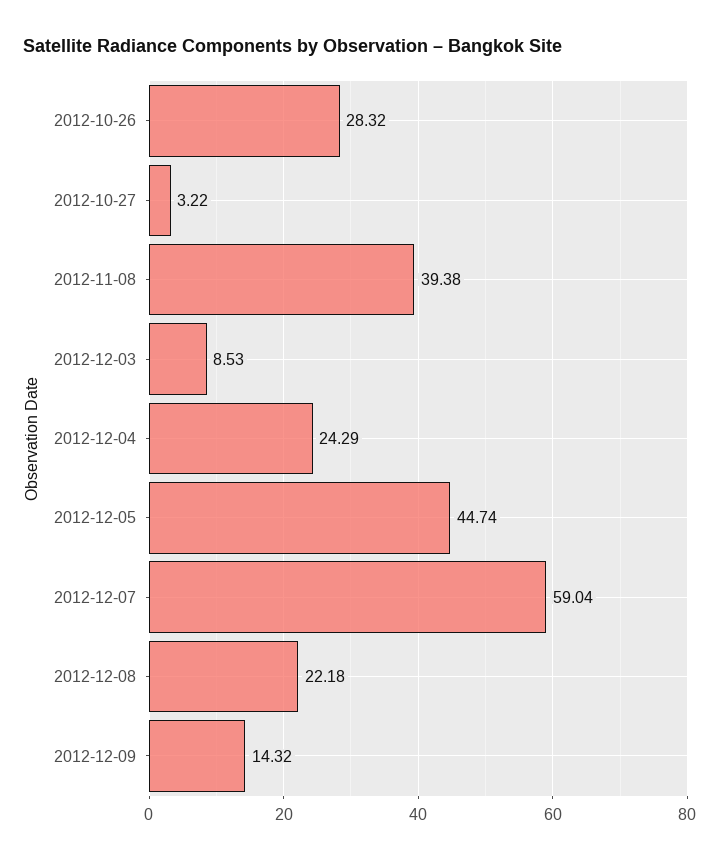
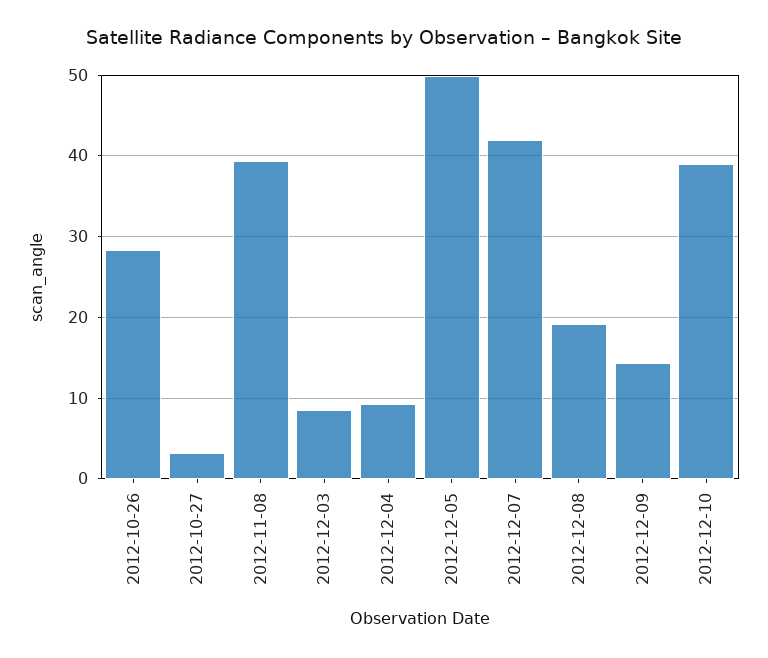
2012-12-04: 24.29 -> 9
2012-12-05: 44.74 -> 50
2012-12-07: 59.04 -> 42
2012-12-08: 22.18 -> 19
2012-12-10: none -> 39

